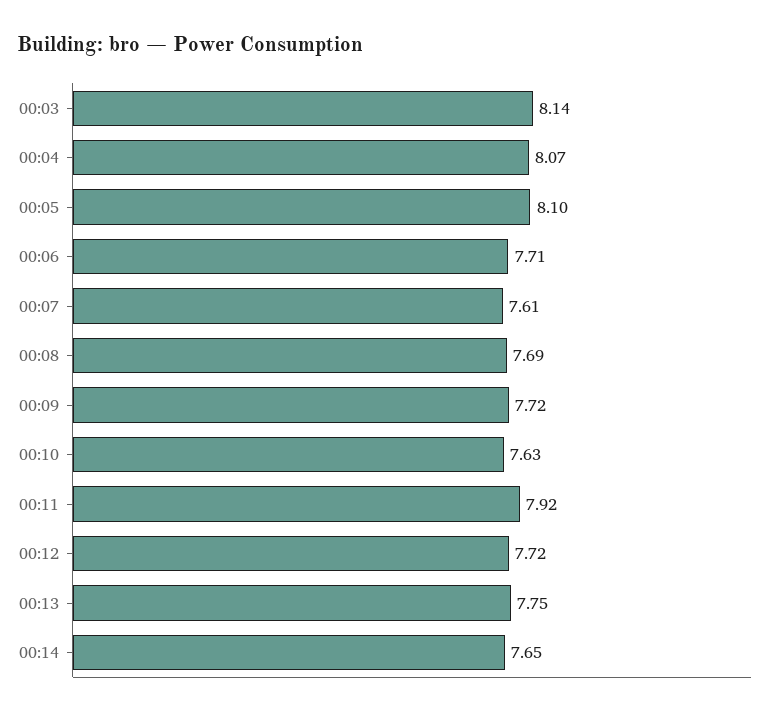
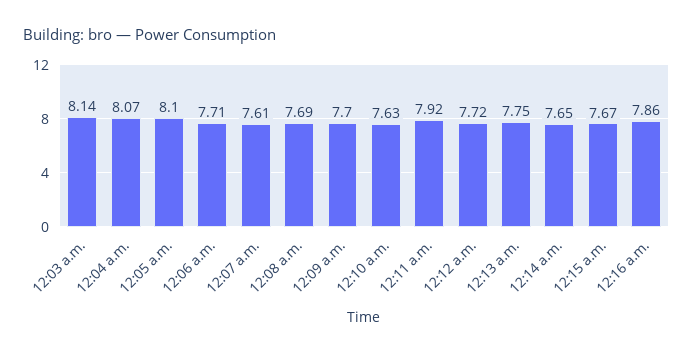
00:09: 7.72 -> 7.7
12:15 a.m.: none -> 7.67
12:16 a.m.: none -> 7.86

